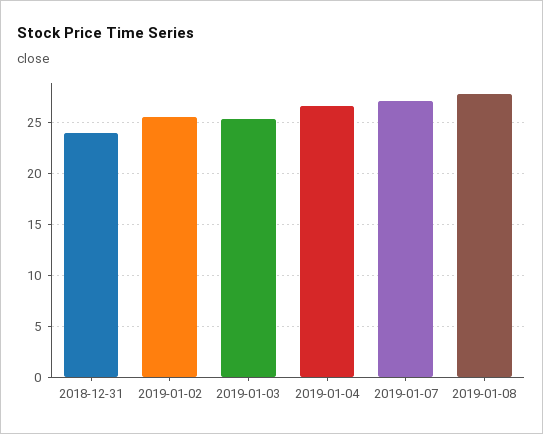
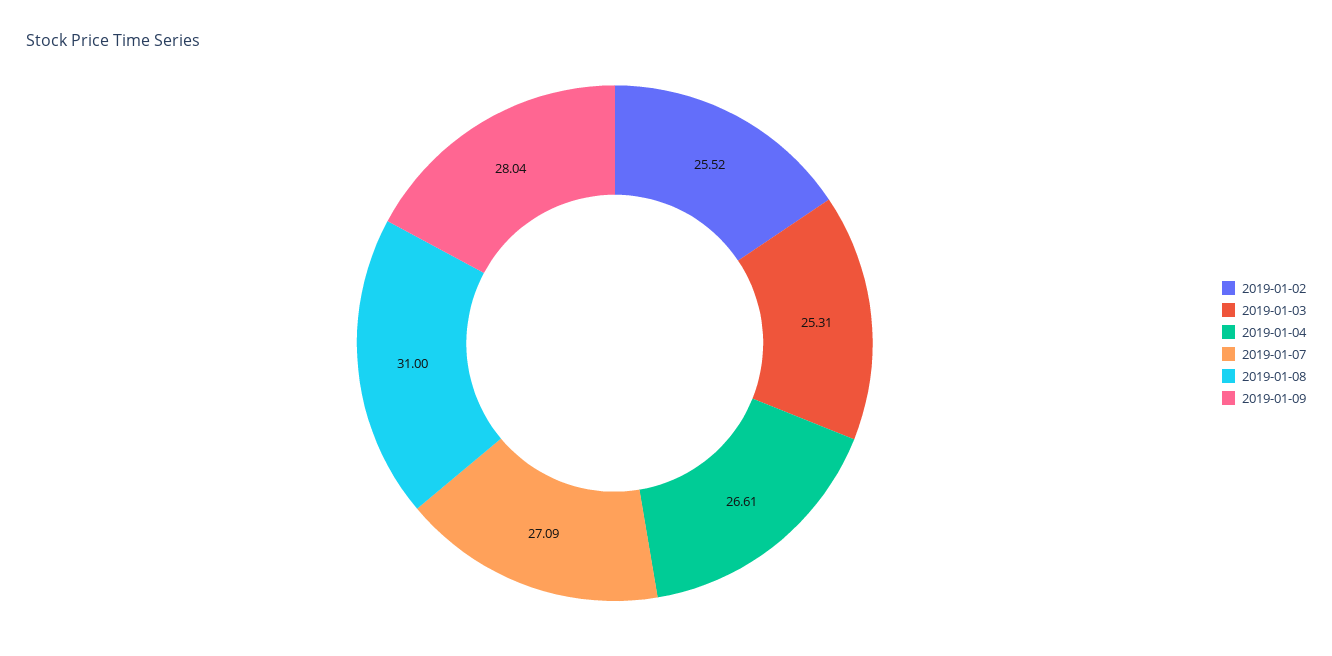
2018-12-31: 24 -> none
2019-01-08: 28 -> 31
2019-01-09: none -> 28.04

